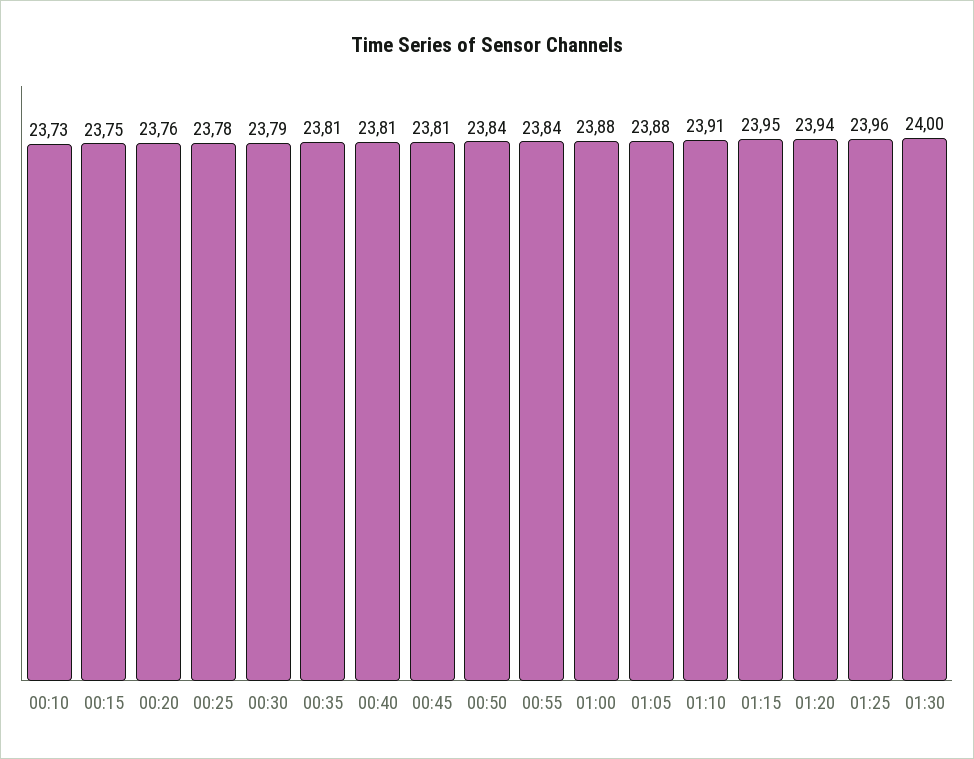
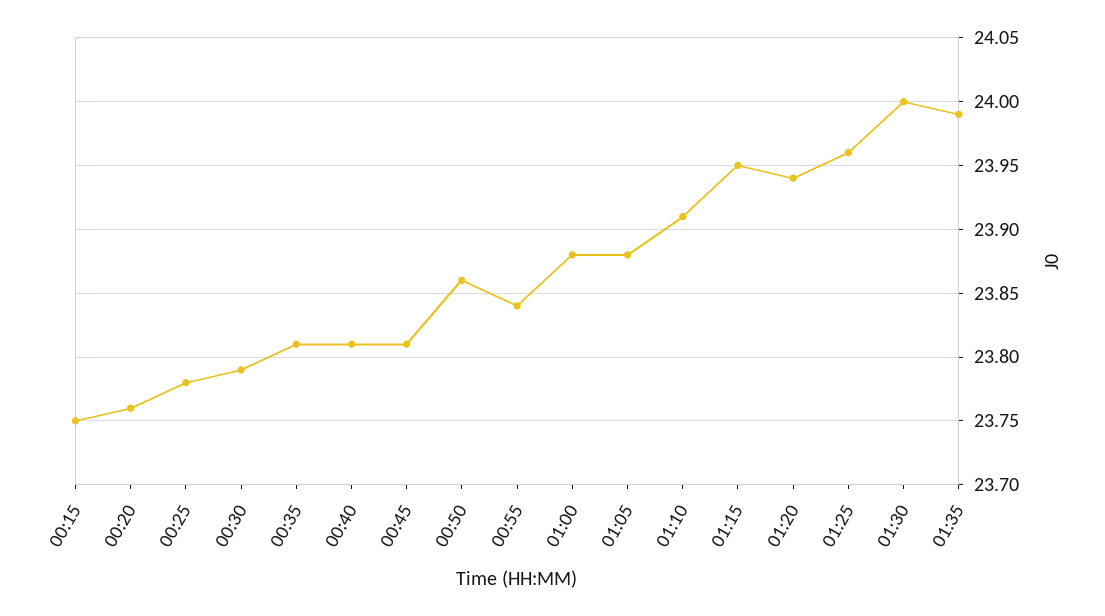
00:10: 23.73 -> none
00:50: 23.84 -> 23.86
01:35: none -> 23.99

